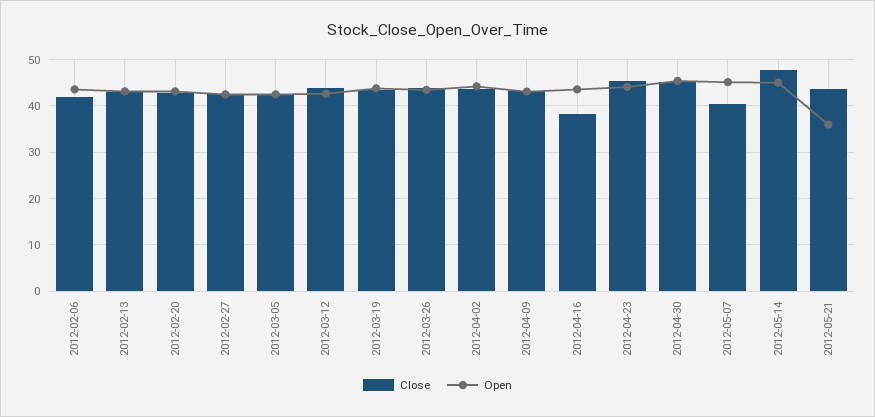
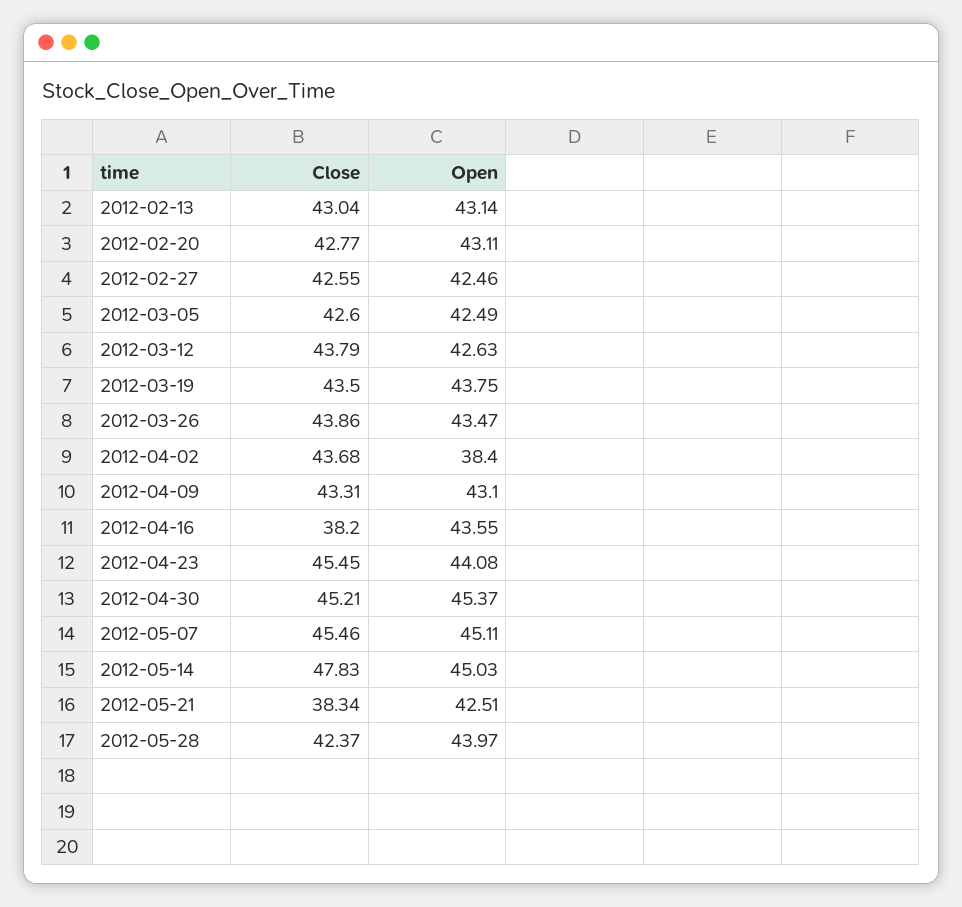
Close, 2012-02-06: 42 -> none
Open, 2012-02-06: 44 -> none
Open, 2012-04-02: 44 -> 38.4
Close, 2012-05-07: 40 -> 45.46
Close, 2012-05-21: 44 -> 38.34
Open, 2012-05-21: 36 -> 42.51
Close, 2012-05-28: none -> 42.37
Open, 2012-05-28: none -> 43.97

